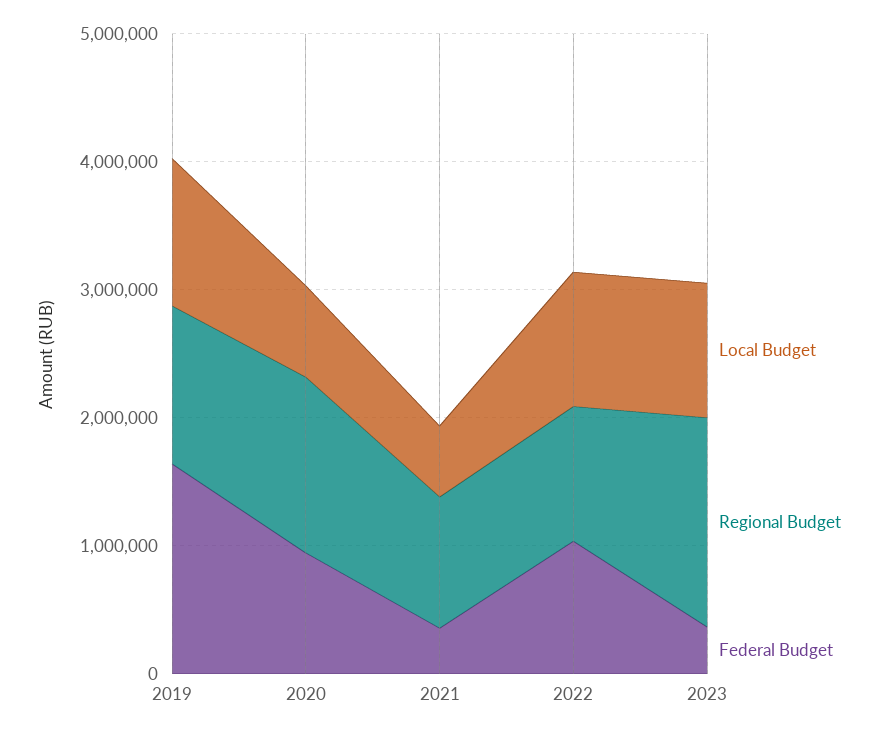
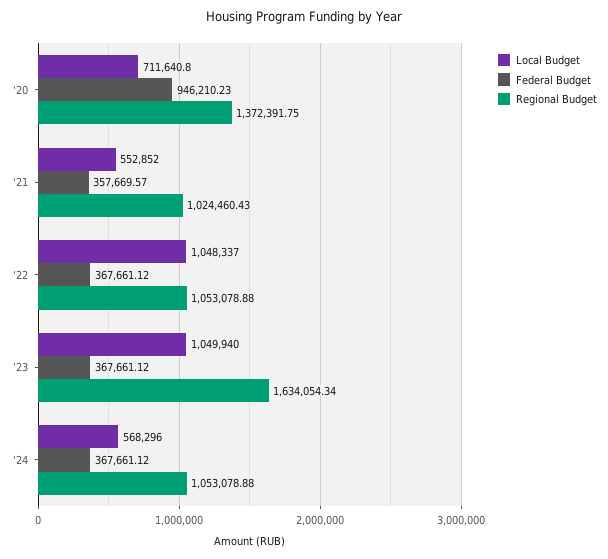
Local Budget, 2019: 1200000 -> none
Regional Budget, 2019: 1200000 -> none
Federal Budget, 2019: 1600000 -> none
Federal Budget, 2022: 1000000 -> 367661.12
Local Budget, '24: none -> 568296
Federal Budget, '24: none -> 367661.12
Regional Budget, '24: none -> 1053078.88

